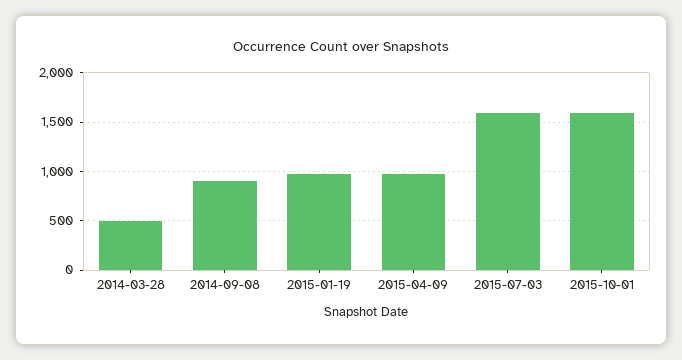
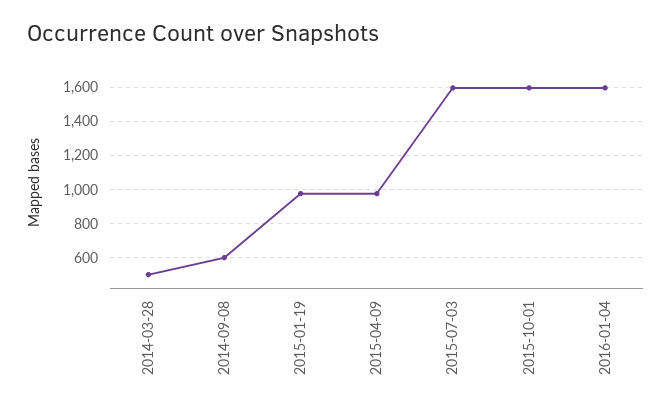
2014-09-08: 900 -> 600
2016-01-04: none -> 1600

